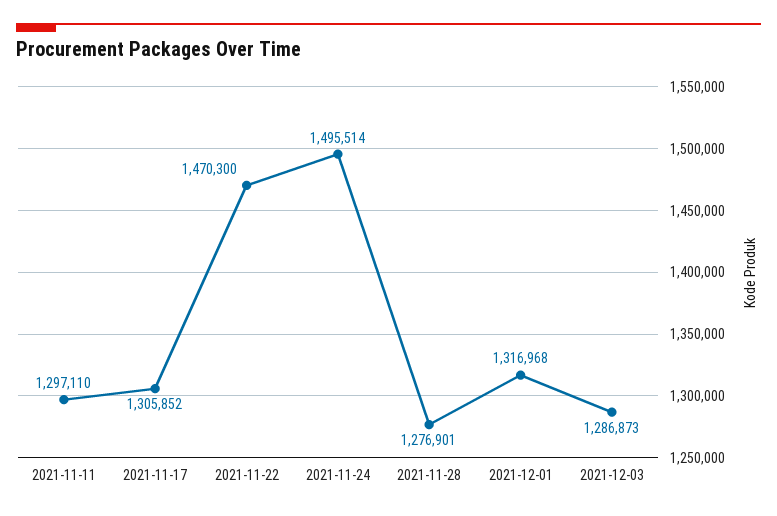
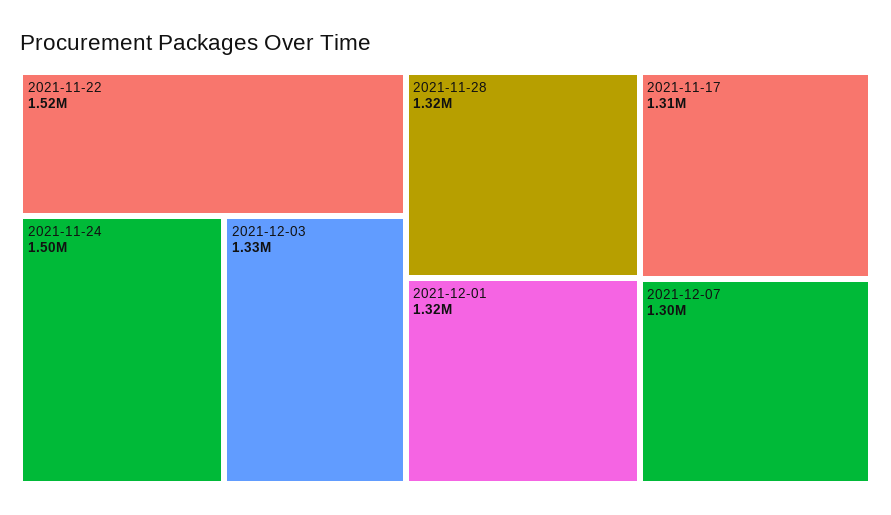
2021-11-11: 1297110 -> none
2021-11-22: 1470300 -> 1520000
2021-11-28: 1276901 -> 1320000
2021-12-03: 1286873 -> 1330000
2021-12-07: none -> 1300000

